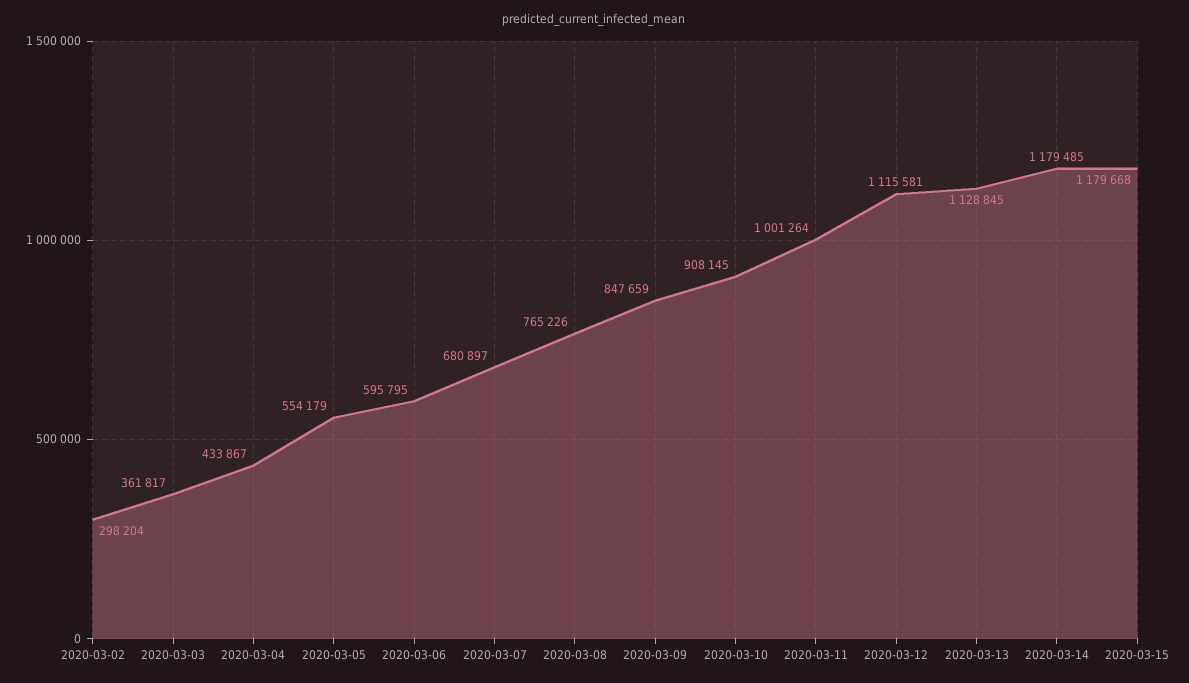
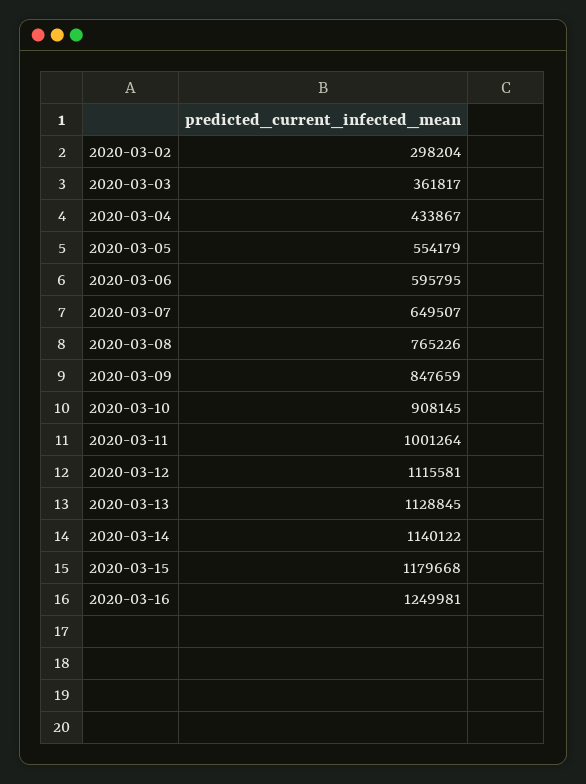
2020-03-07: 680897 -> 649507
2020-03-14: 1179485 -> 1140122
2020-03-16: none -> 1249981

